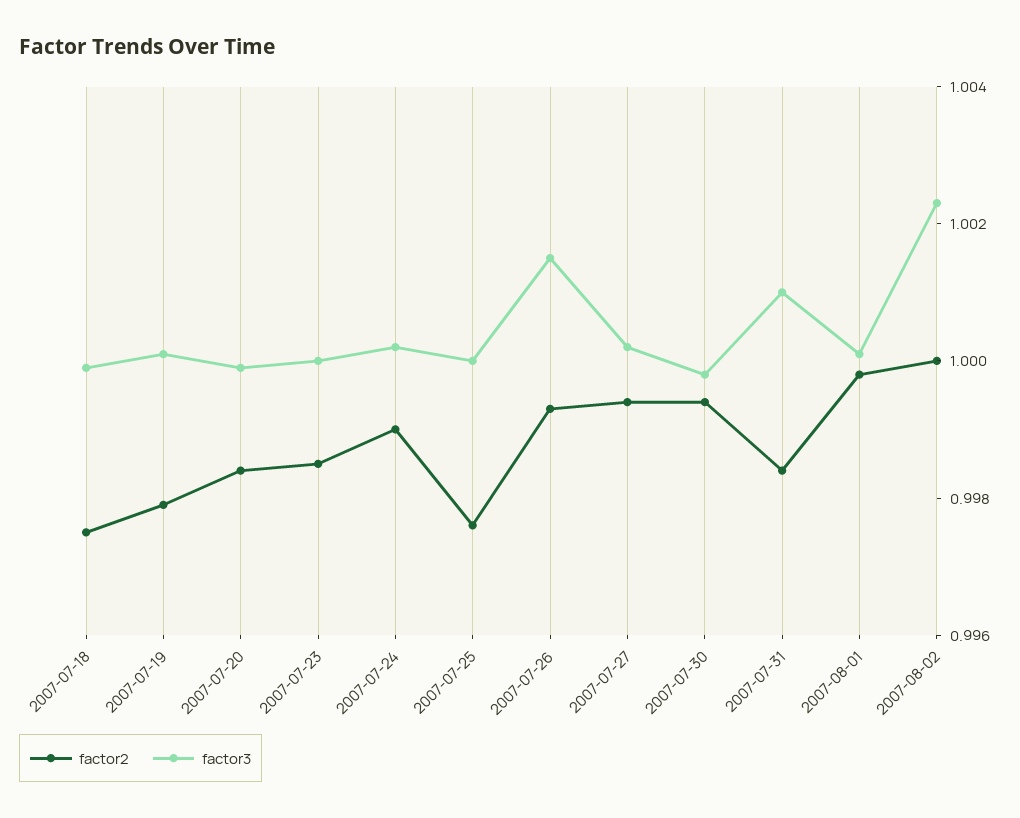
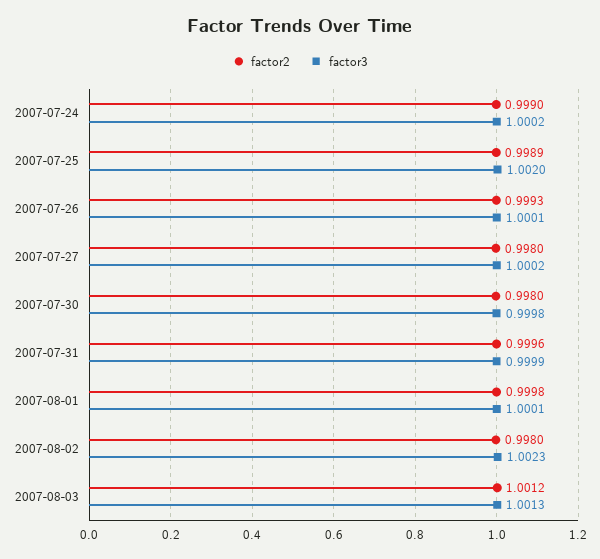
factor2, 2007-07-18: 0.9975 -> none
factor3, 2007-07-18: 1 -> none
factor2, 2007-07-19: 0.998 -> none
factor3, 2007-07-19: 1 -> none
factor2, 2007-07-20: 0.9985 -> none
factor3, 2007-07-20: 1 -> none
factor2, 2007-07-23: 0.9985 -> none
factor3, 2007-07-23: 1 -> none
factor2, 2007-07-25: 0.9975 -> 0.9989
factor3, 2007-07-25: 1 -> 1.002
factor3, 2007-07-26: 1.0015 -> 1.0001
factor2, 2007-07-27: 0.9995 -> 0.998
factor2, 2007-07-30: 0.9995 -> 0.998
factor2, 2007-07-31: 0.9985 -> 0.9996
factor3, 2007-07-31: 1.001 -> 0.9999
factor2, 2007-08-02: 1 -> 0.998
factor2, 2007-08-03: none -> 1.0012
factor3, 2007-08-03: none -> 1.0013

